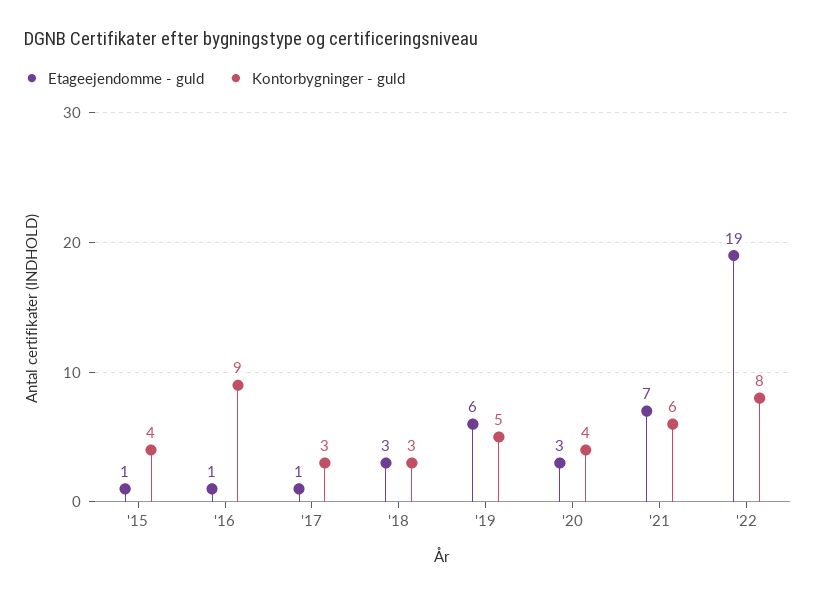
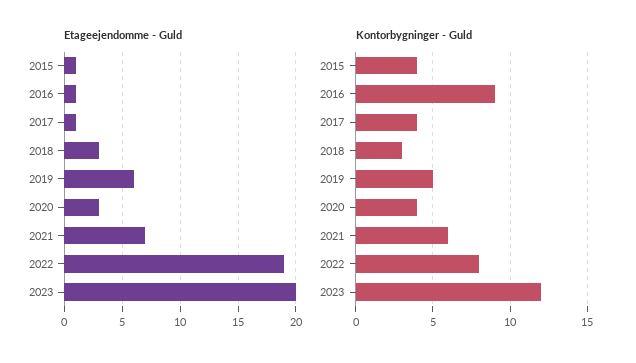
Kontorbygninger - guld, '17: 3 -> 4
Etageejendomme - guld, 2023: none -> 20
Kontorbygninger - guld, 2023: none -> 12

